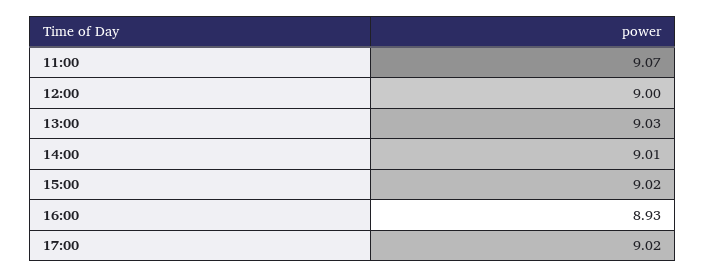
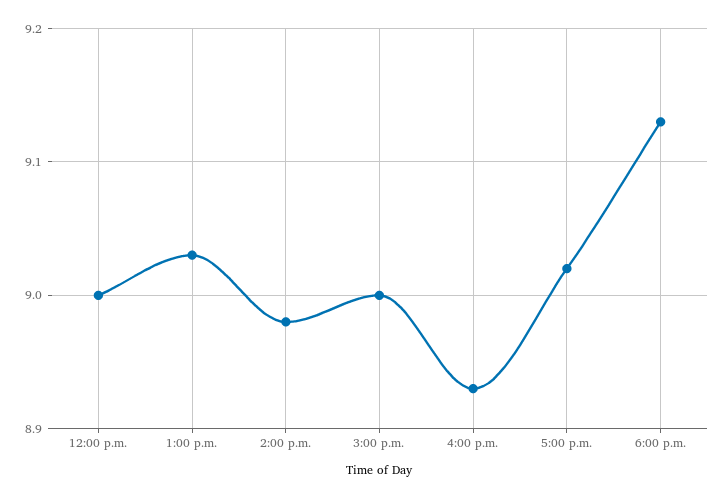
11:00: 9.07 -> none
14:00: 9.01 -> 8.98
15:00: 9.02 -> 9
6:00 p.m.: none -> 9.13

